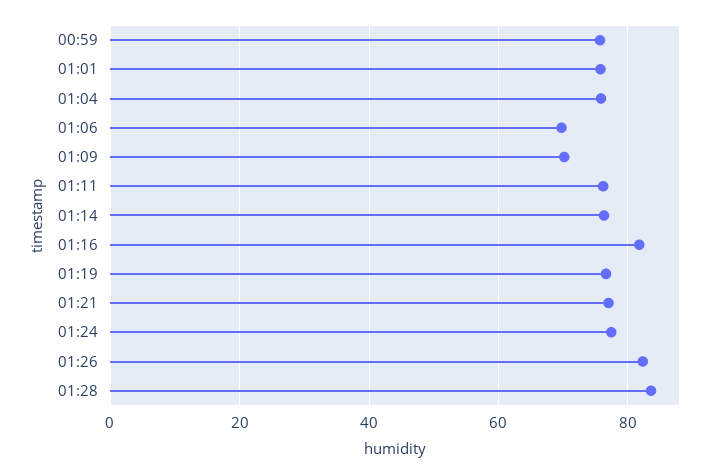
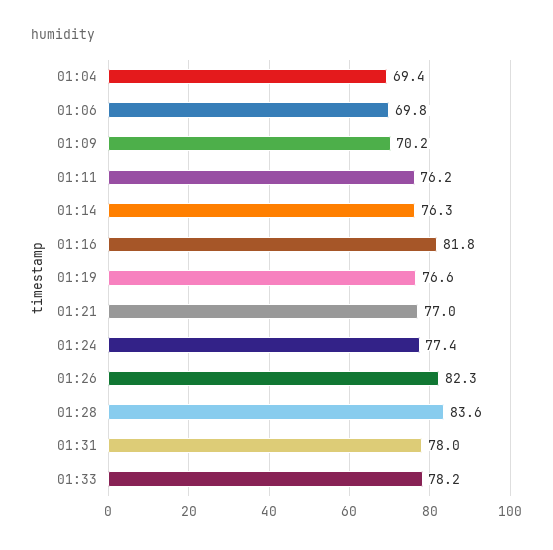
00:59: 76 -> none
01:01: 76 -> none
01:04: 76 -> 69.4
01:31: none -> 78
01:33: none -> 78.2

